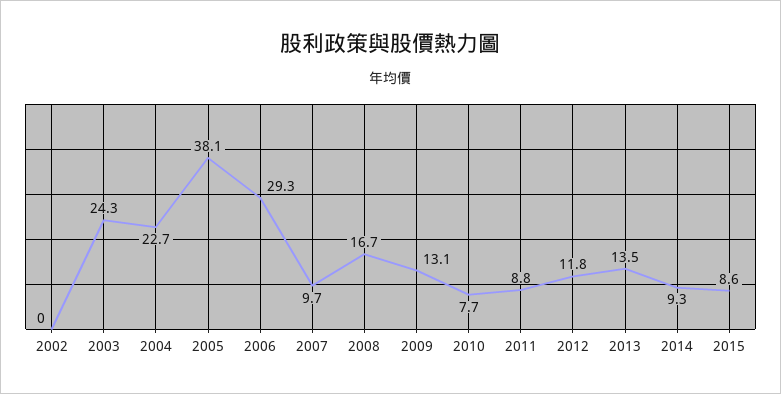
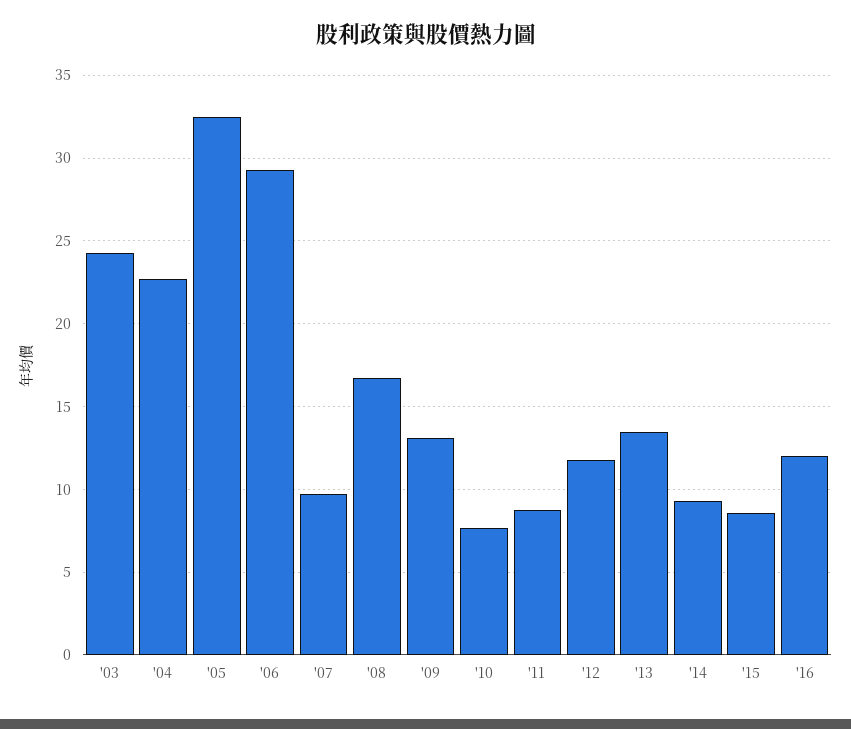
2002: 0 -> none
2005: 38.1 -> 32.5
'16: none -> 12

